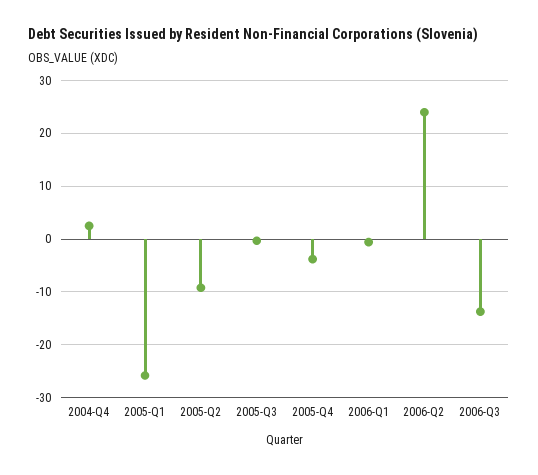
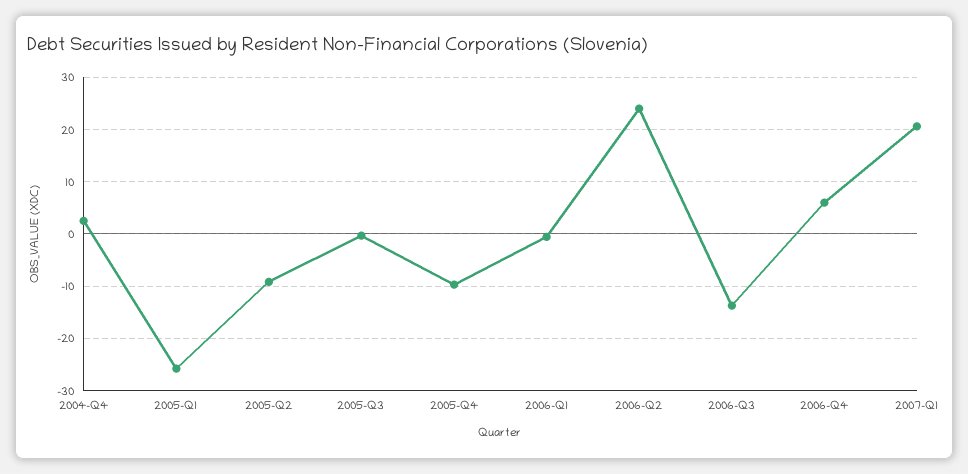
2005-Q4: -4 -> -10
2006-Q4: none -> 6
2007-Q1: none -> 20

